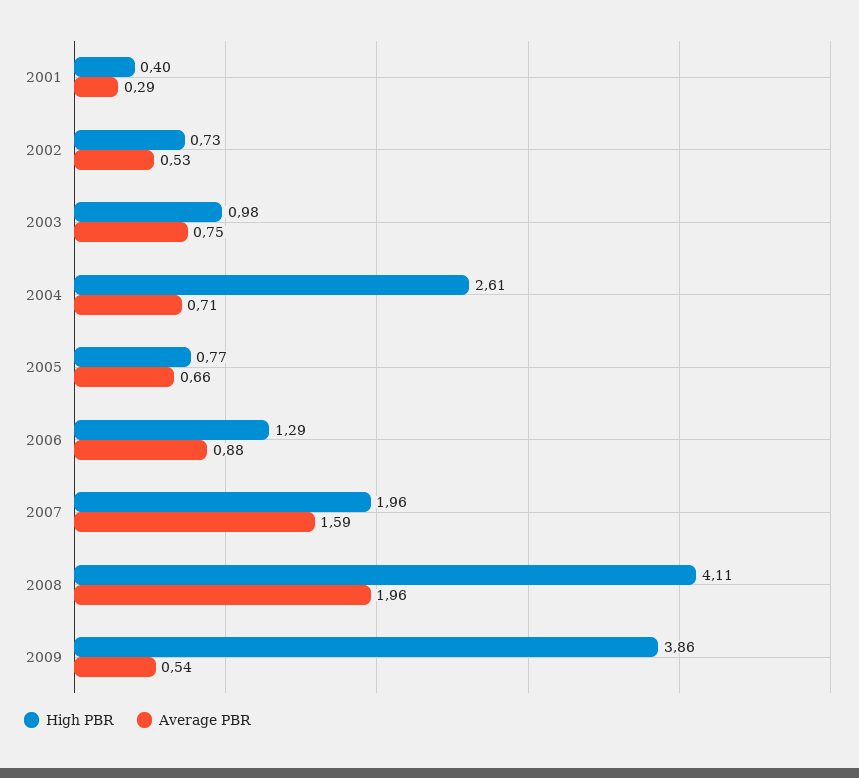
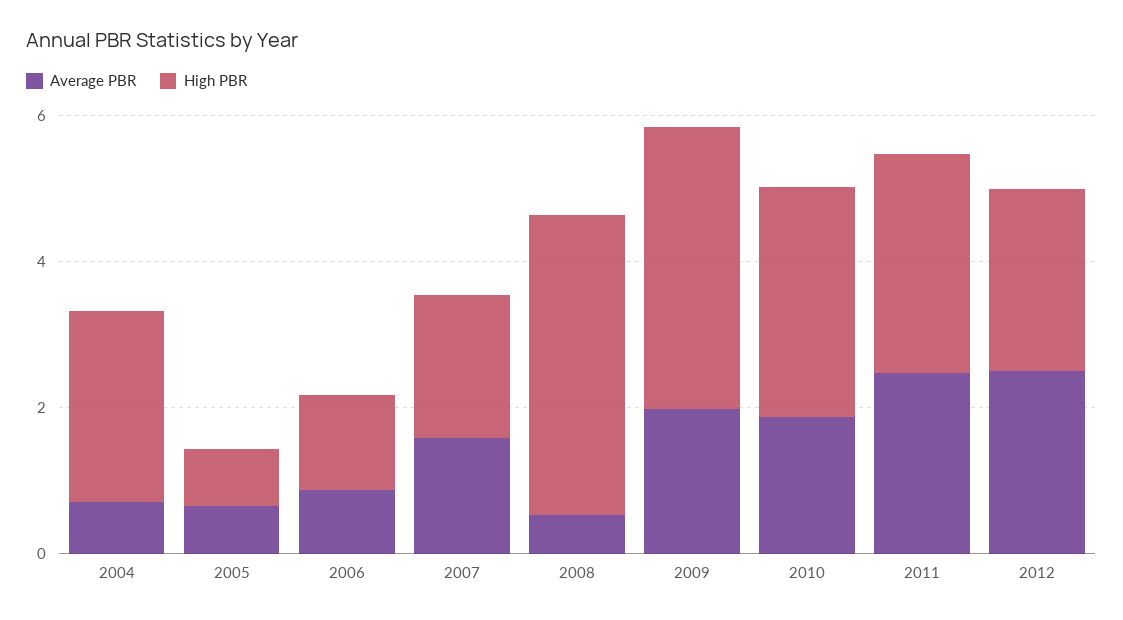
High PBR, 2001: 0.4 -> none
Average PBR, 2001: 0.29 -> none
High PBR, 2002: 0.73 -> none
Average PBR, 2002: 0.53 -> none
High PBR, 2003: 0.98 -> none
Average PBR, 2003: 0.75 -> none
Average PBR, 2008: 1.96 -> 0.5
Average PBR, 2009: 0.54 -> 2
Average PBR, 2010: none -> 2
High PBR, 2010: none -> 3
Average PBR, 2011: none -> 2.5
High PBR, 2011: none -> 3
Average PBR, 2012: none -> 2.5
High PBR, 2012: none -> 2.5

